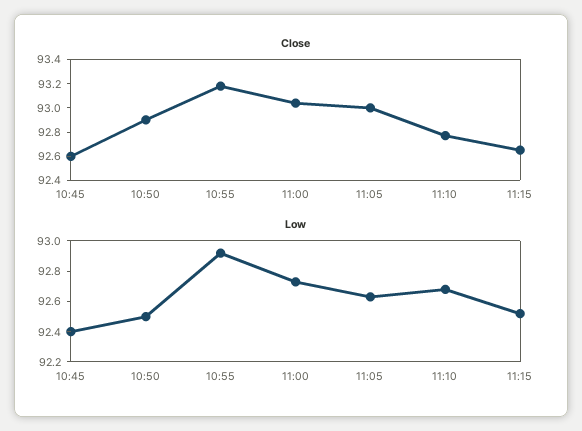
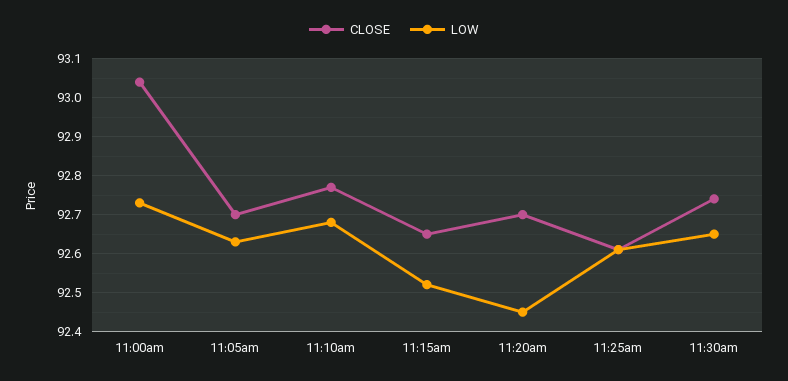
Close, 10:45: 92.6 -> none
Close, 10:50: 92.9 -> none
Close, 10:55: 93.2 -> none
Close, 11:05: 93 -> 92.7
Low, 10:45: 92.4 -> none
Low, 10:50: 92.5 -> none
Low, 10:55: 92.9 -> none
Close, 11:20am: none -> 92.7
Low, 11:20am: none -> 92.45
Close, 11:25am: none -> 92.6
Low, 11:25am: none -> 92.6
Close, 11:30am: none -> 92.75
Low, 11:30am: none -> 92.65

